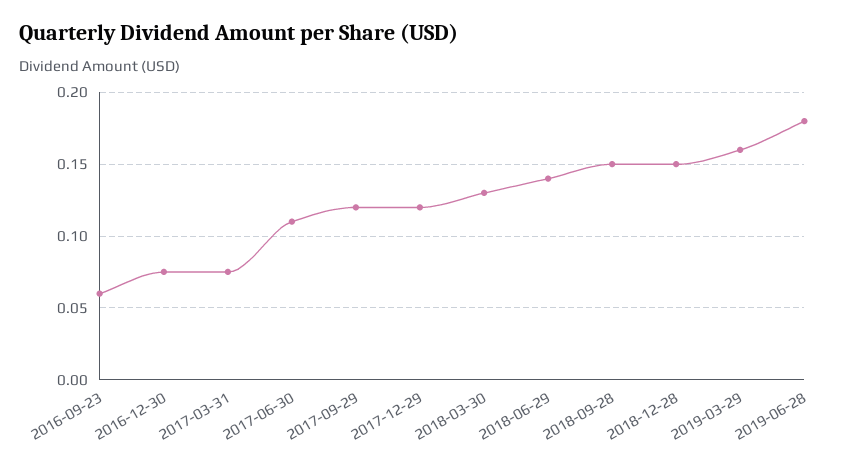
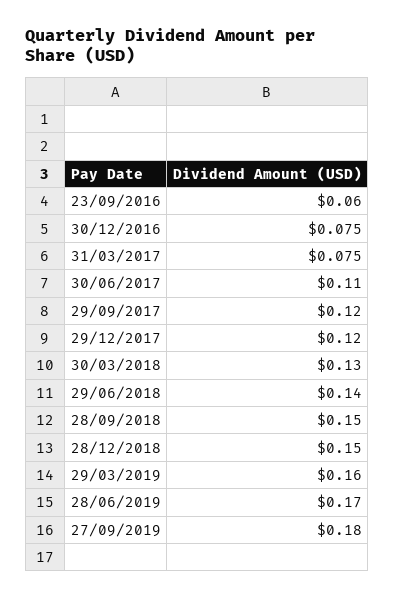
2019-06-28: 0.18 -> 0.17
27/09/2019: none -> 0.18

